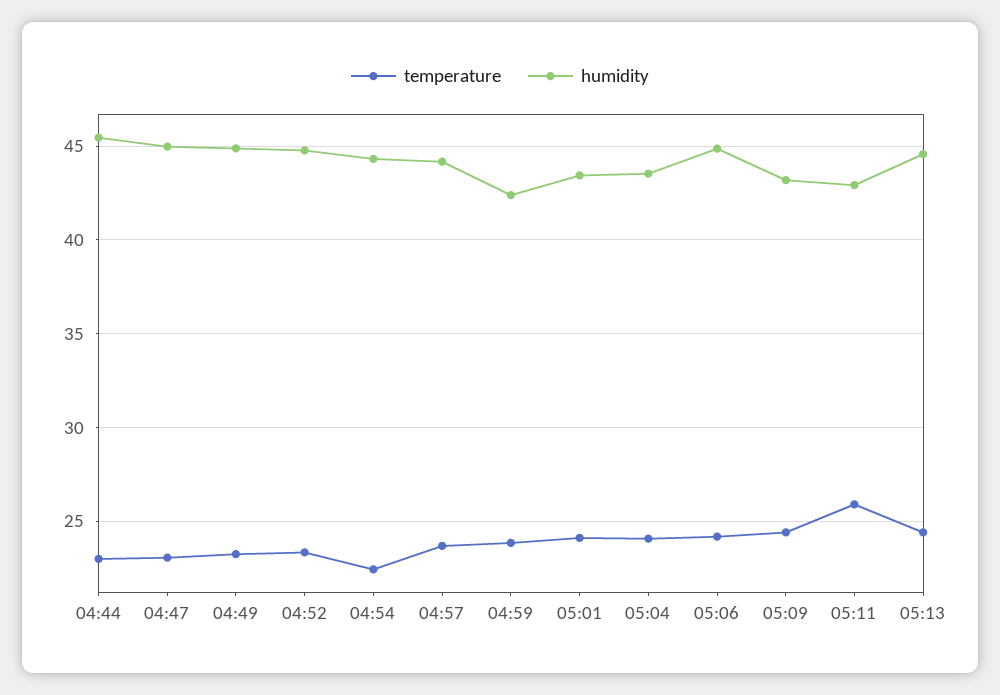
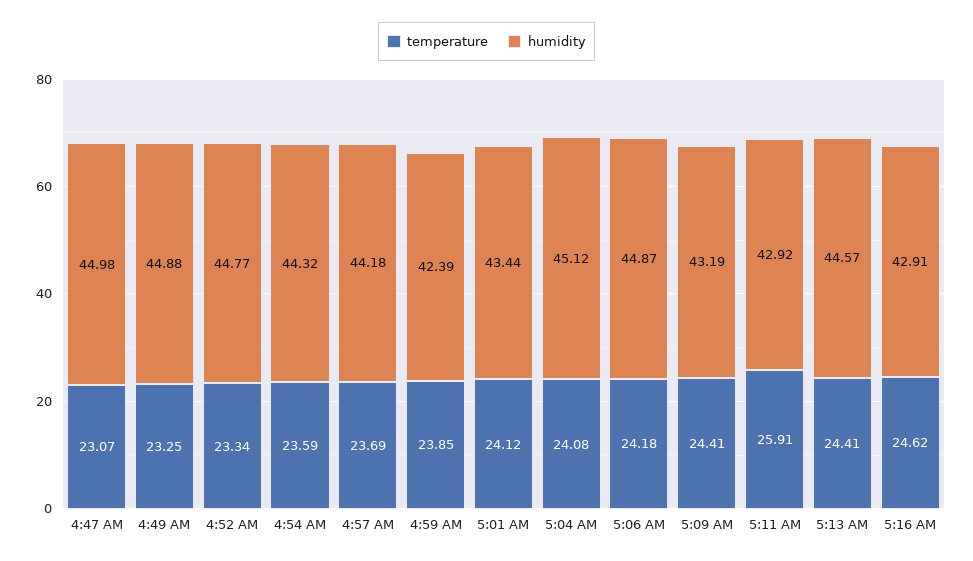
temperature, 04:44: 23 -> none
humidity, 04:44: 45.5 -> none
temperature, 04:54: 22.5 -> 23.59
humidity, 05:04: 43.5 -> 45.12
temperature, 5:16 AM: none -> 24.62
humidity, 5:16 AM: none -> 42.91

